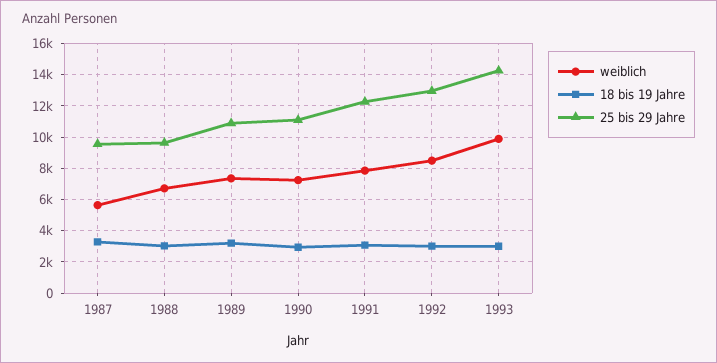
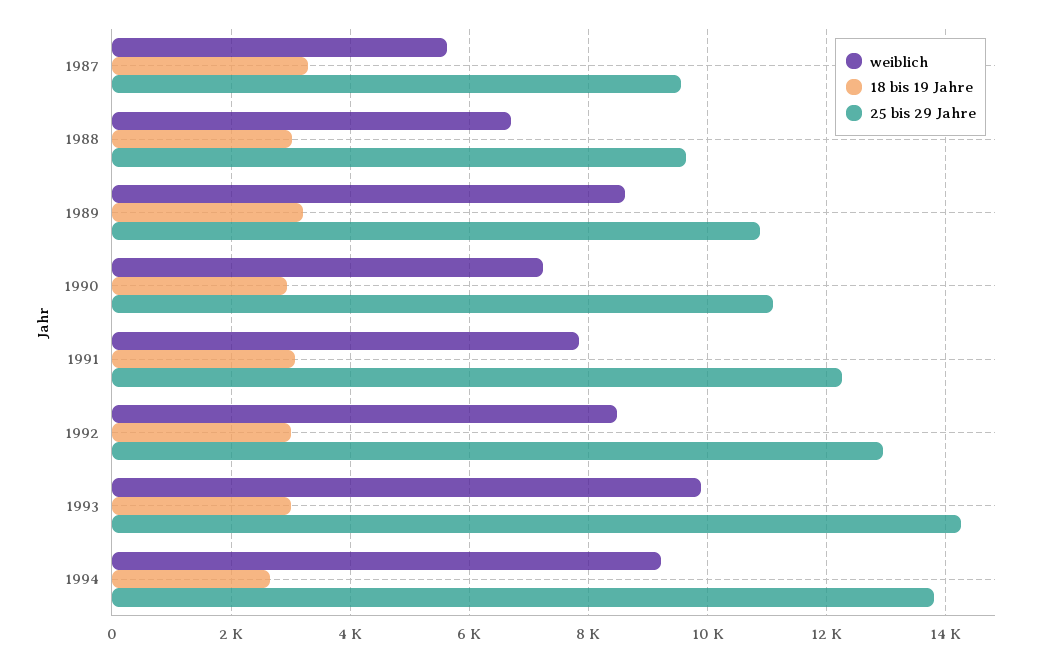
weiblich, 1989: 7500 -> 8600
weiblich, 1994: none -> 9200
18 bis 19 Jahre, 1994: none -> 2600
25 bis 29 Jahre, 1994: none -> 13800

